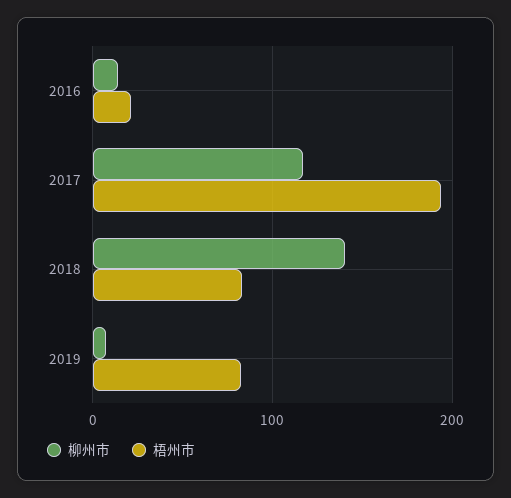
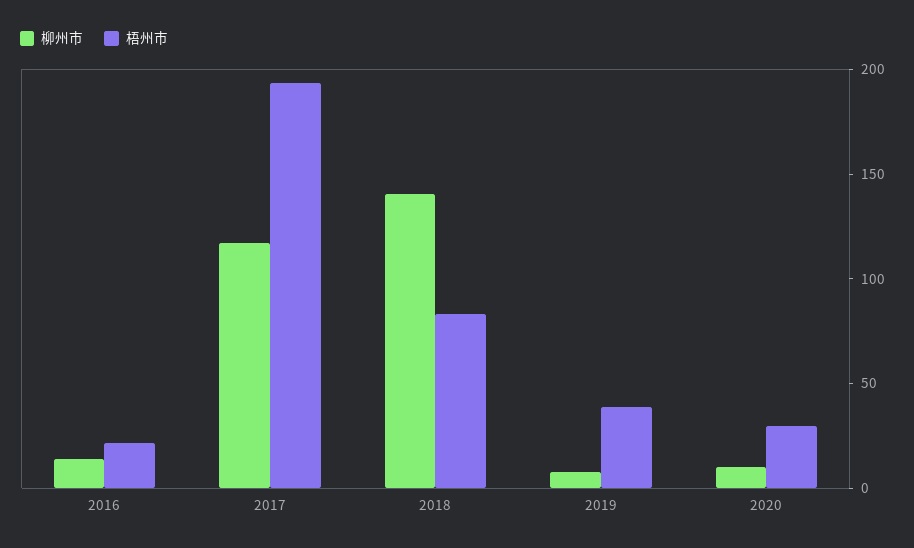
梧州市, 2019: 80 -> 40
柳州市, 2020: none -> 10
梧州市, 2020: none -> 30

